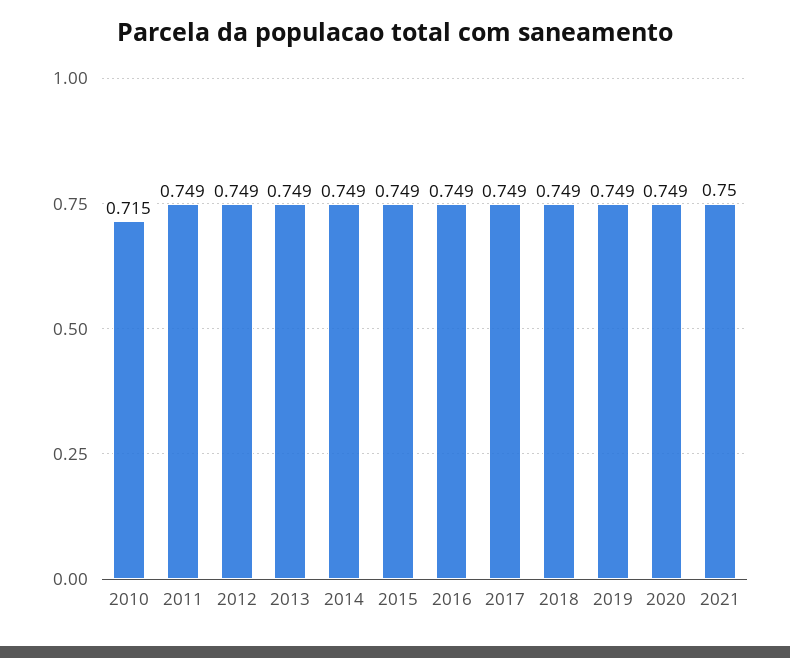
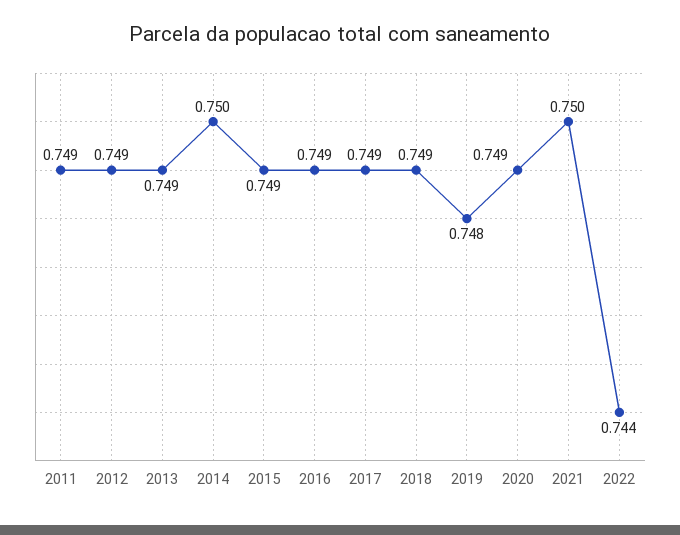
2010: 0.715 -> none
2014: 0.749 -> 0.75
2019: 0.749 -> 0.748
2022: none -> 0.744

